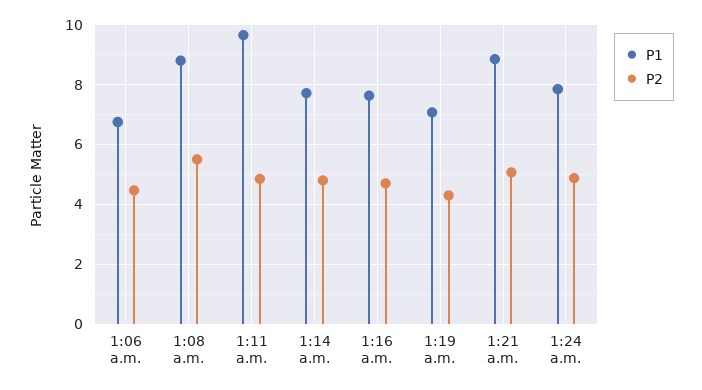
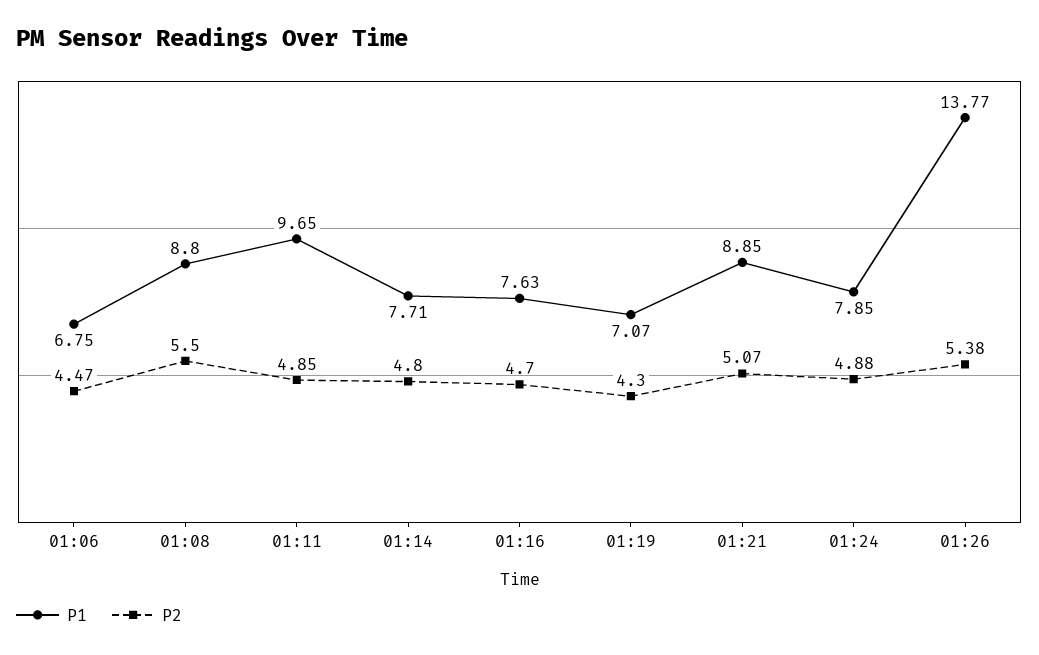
P1, 01:26: none -> 13.77
P2, 01:26: none -> 5.38

